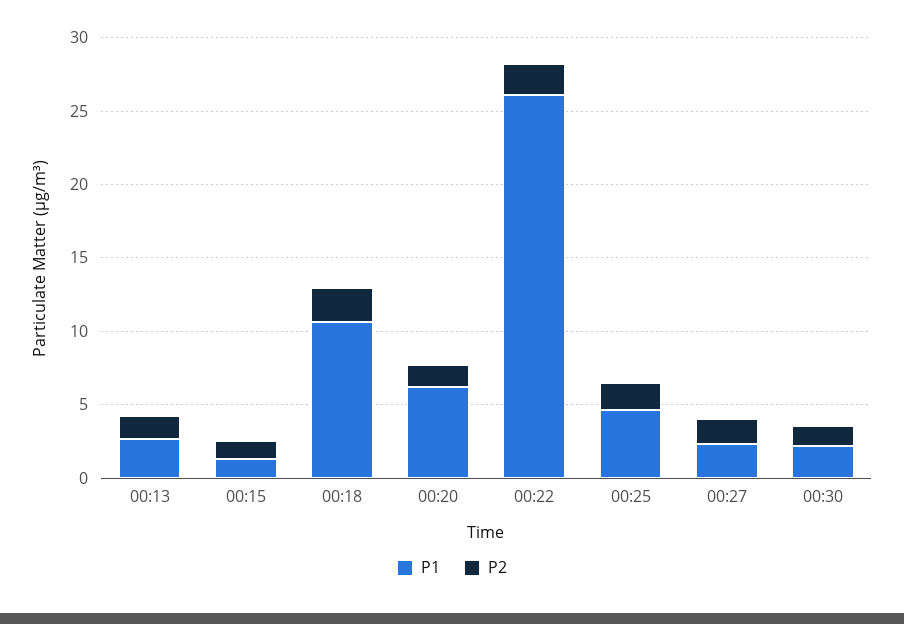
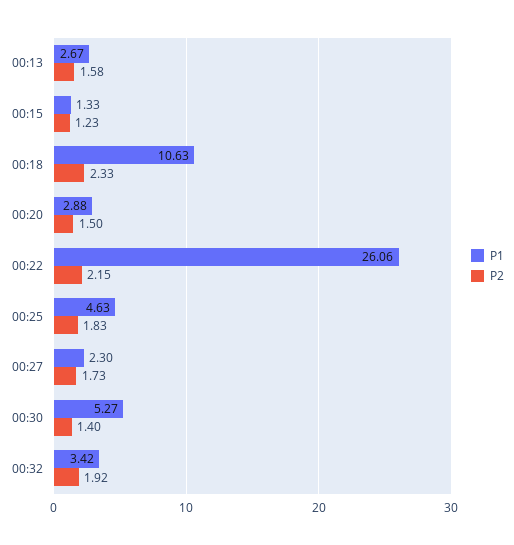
P1, 00:20: 6 -> 2.88
P1, 00:30: 2 -> 5.27
P1, 00:32: none -> 3.42
P2, 00:32: none -> 1.92

